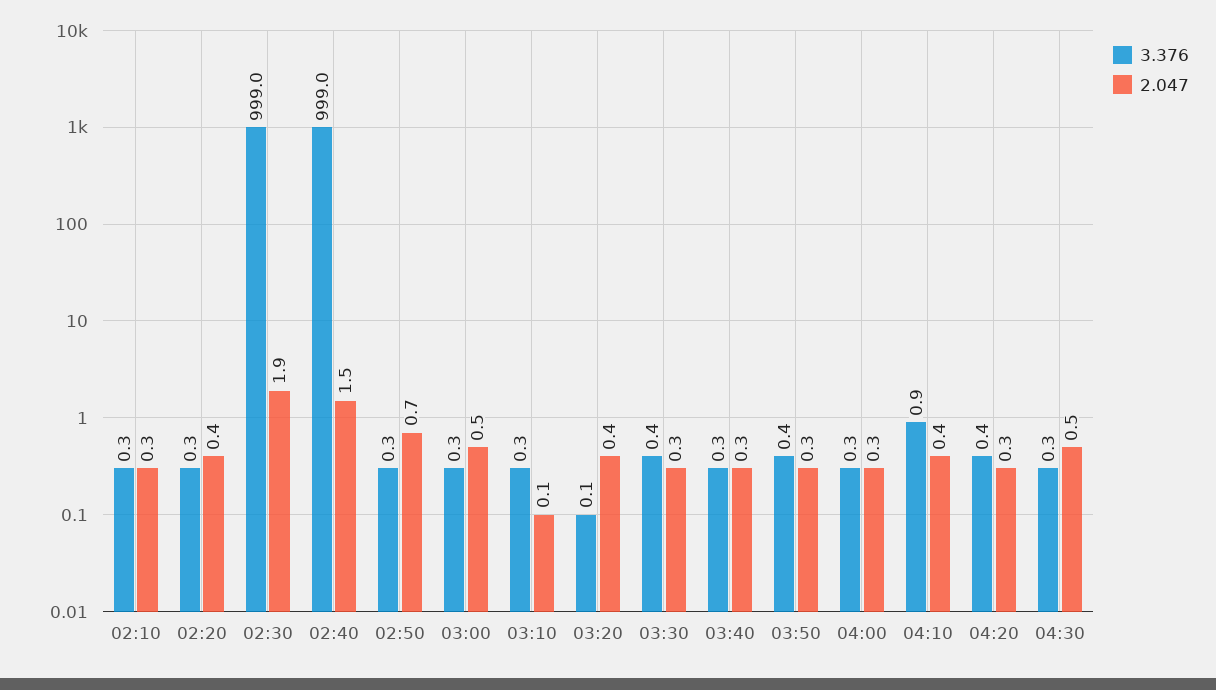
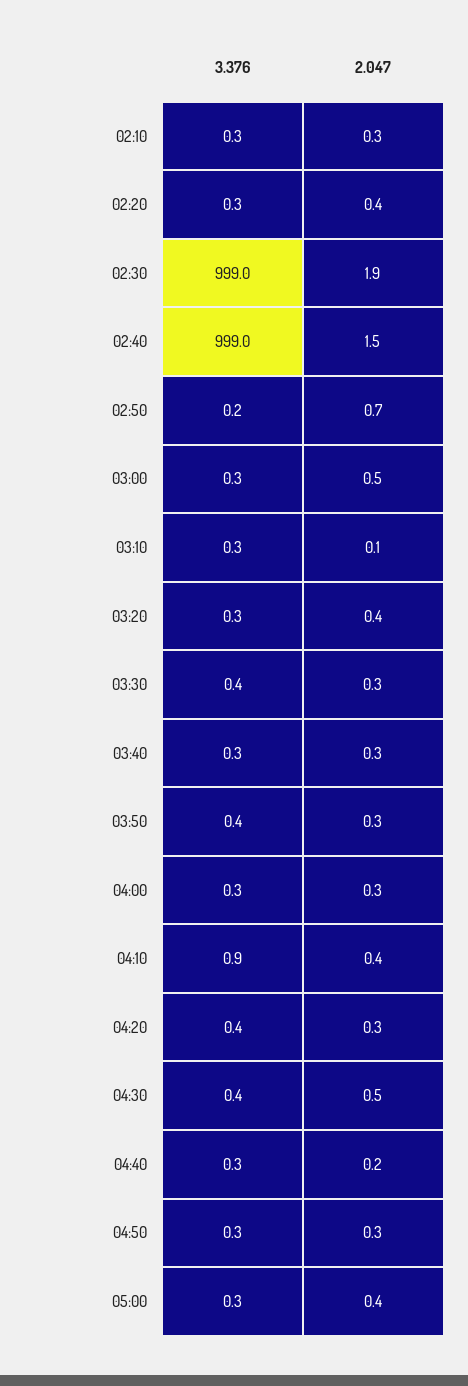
3.376, 02:50: 0.3 -> 0.2
3.376, 03:20: 0.1 -> 0.3
3.376, 04:30: 0.3 -> 0.4
3.376, 04:40: none -> 0.3
2.047, 04:40: none -> 0.2
3.376, 04:50: none -> 0.3
2.047, 04:50: none -> 0.3
3.376, 05:00: none -> 0.3
2.047, 05:00: none -> 0.4

